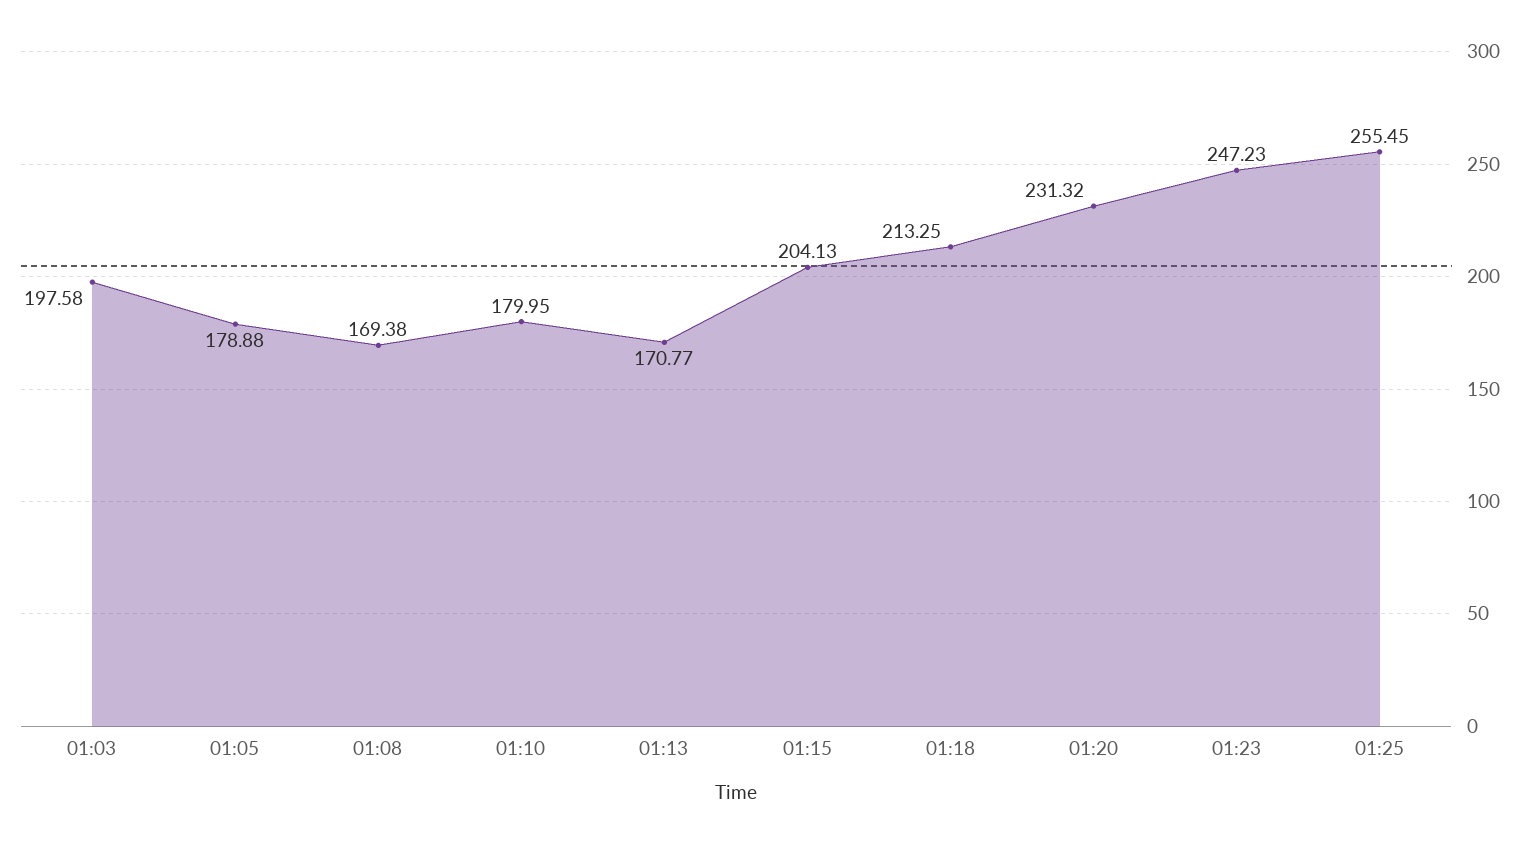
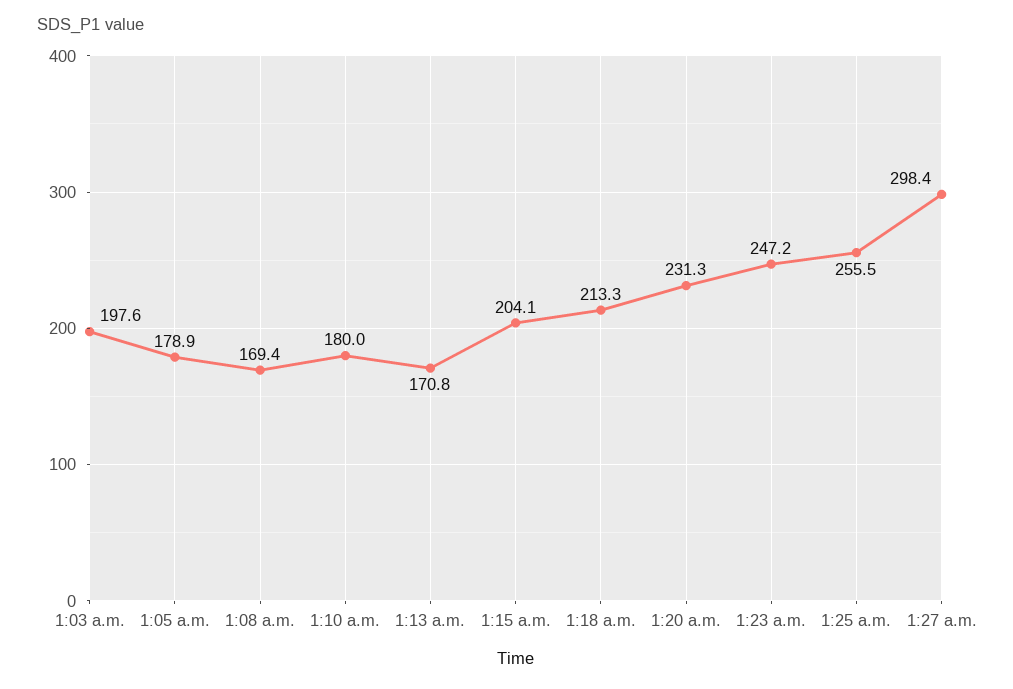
1:27 a.m.: none -> 298.4

